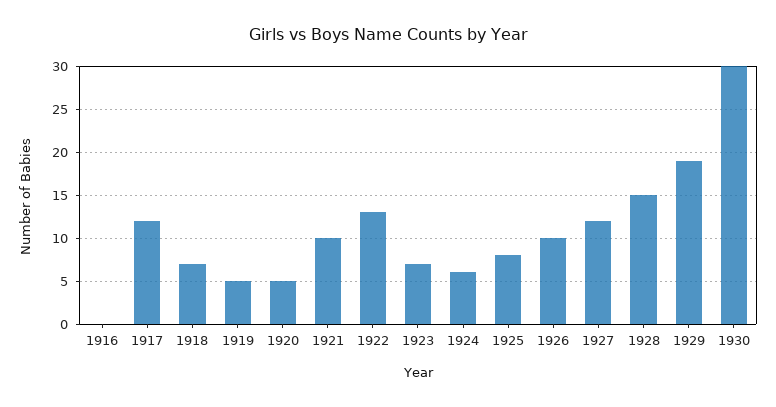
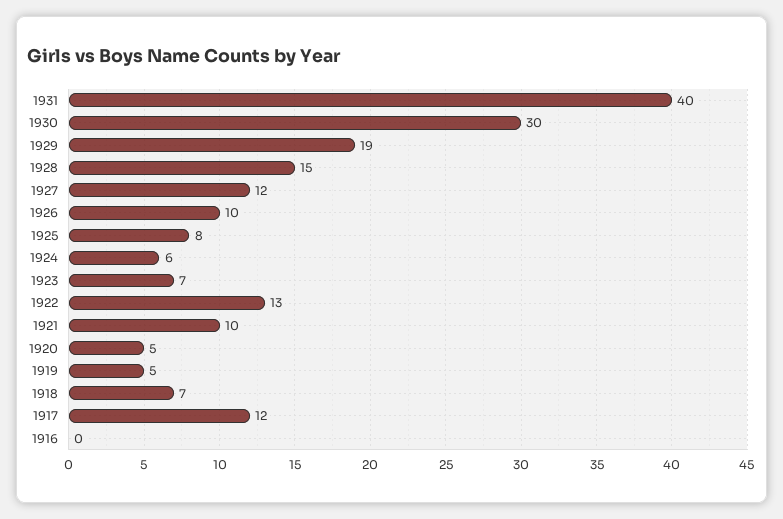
1931: none -> 40

